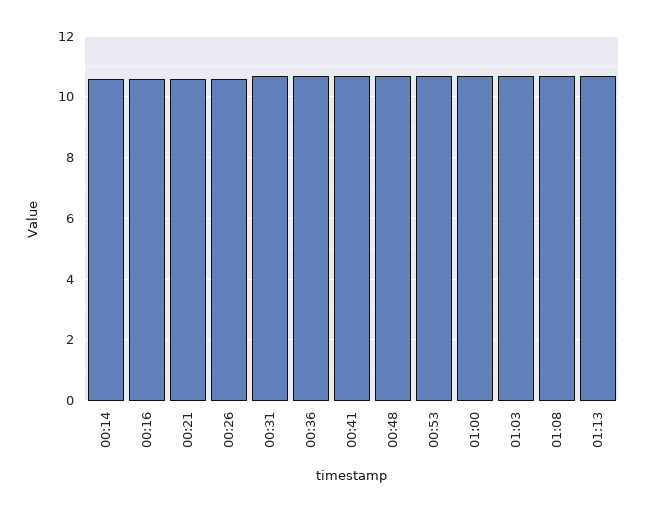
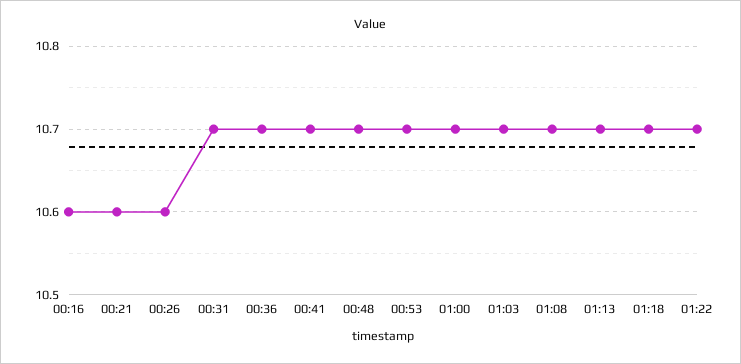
00:14: 10.5 -> none
01:18: none -> 10.7
01:22: none -> 10.7

